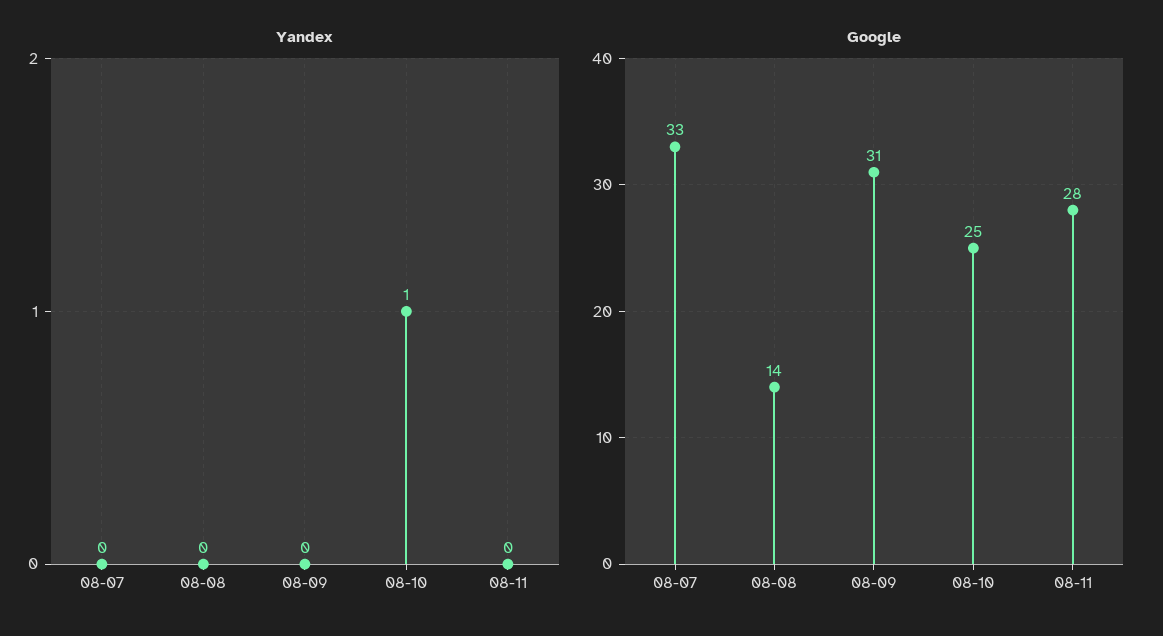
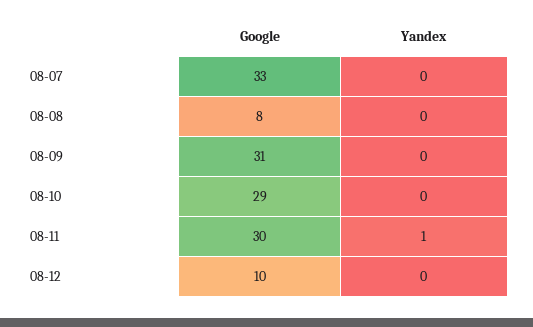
Yandex, 08-10: 1 -> 0
Yandex, 08-11: 0 -> 1
Google, 08-08: 14 -> 8
Google, 08-10: 25 -> 29
Google, 08-11: 28 -> 30
Google, 08-12: none -> 10
Yandex, 08-12: none -> 0

